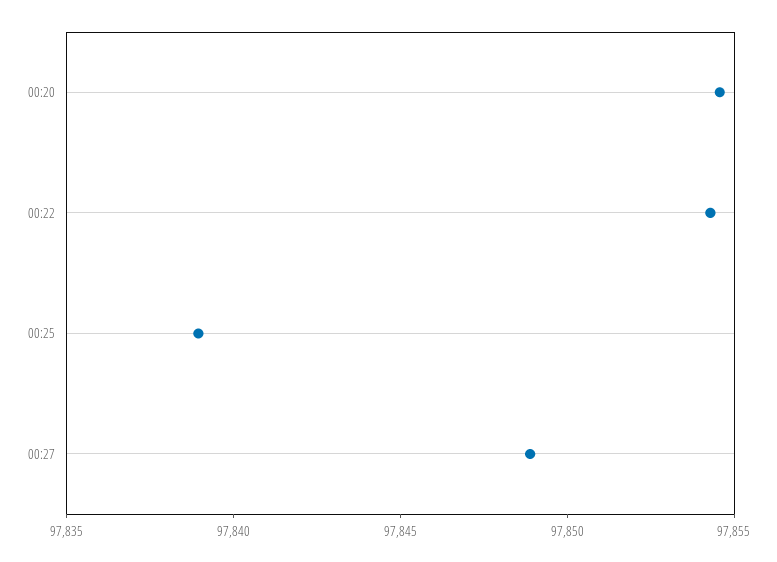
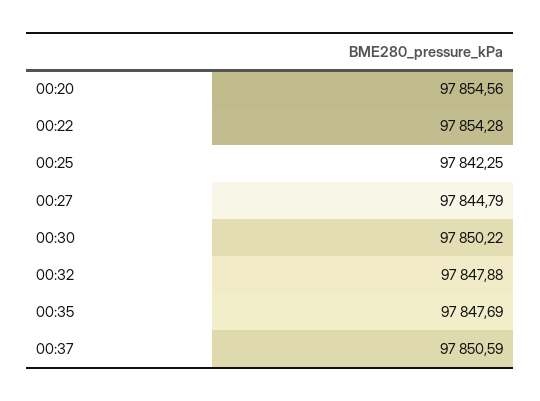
00:25: 97839 -> 97842.25
00:27: 97849 -> 97844.79
00:30: none -> 97850.22
00:32: none -> 97847.88
00:35: none -> 97847.69
00:37: none -> 97850.59

